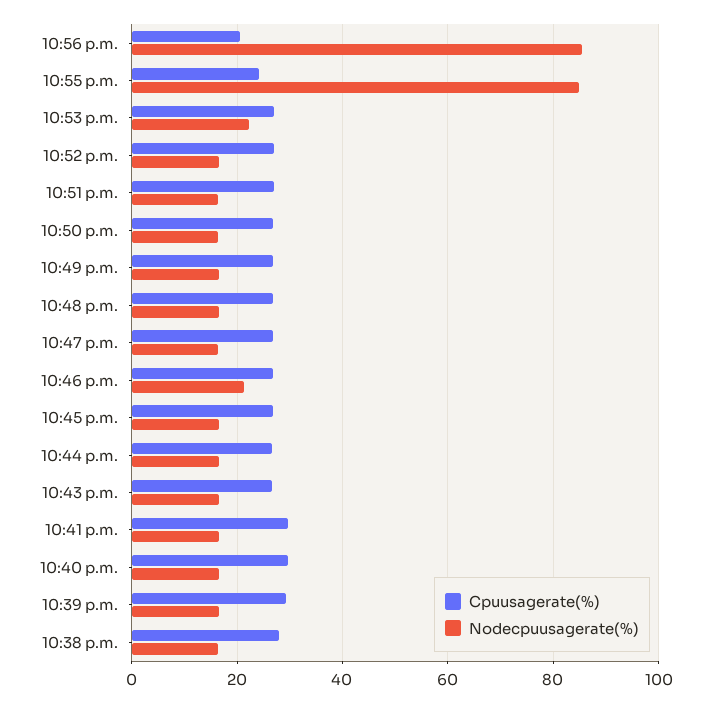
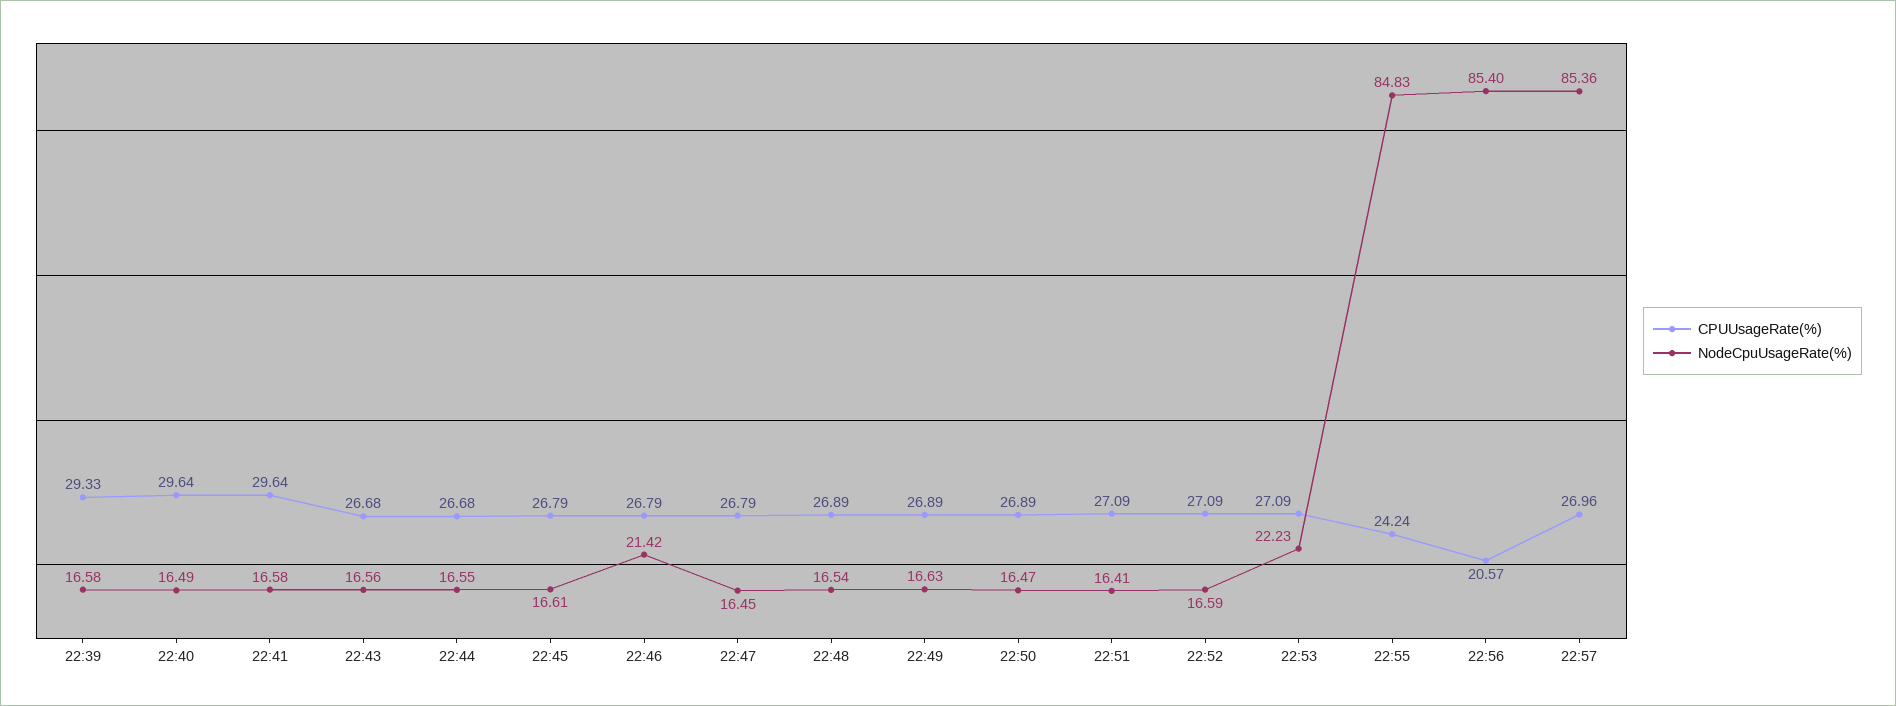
Cpuusagerate(%), 10:38 p.m.: 28 -> none
Nodecpuusagerate(%), 10:38 p.m.: 16 -> none
Cpuusagerate(%), 22:57: none -> 26.96
Nodecpuusagerate(%), 22:57: none -> 85.36

